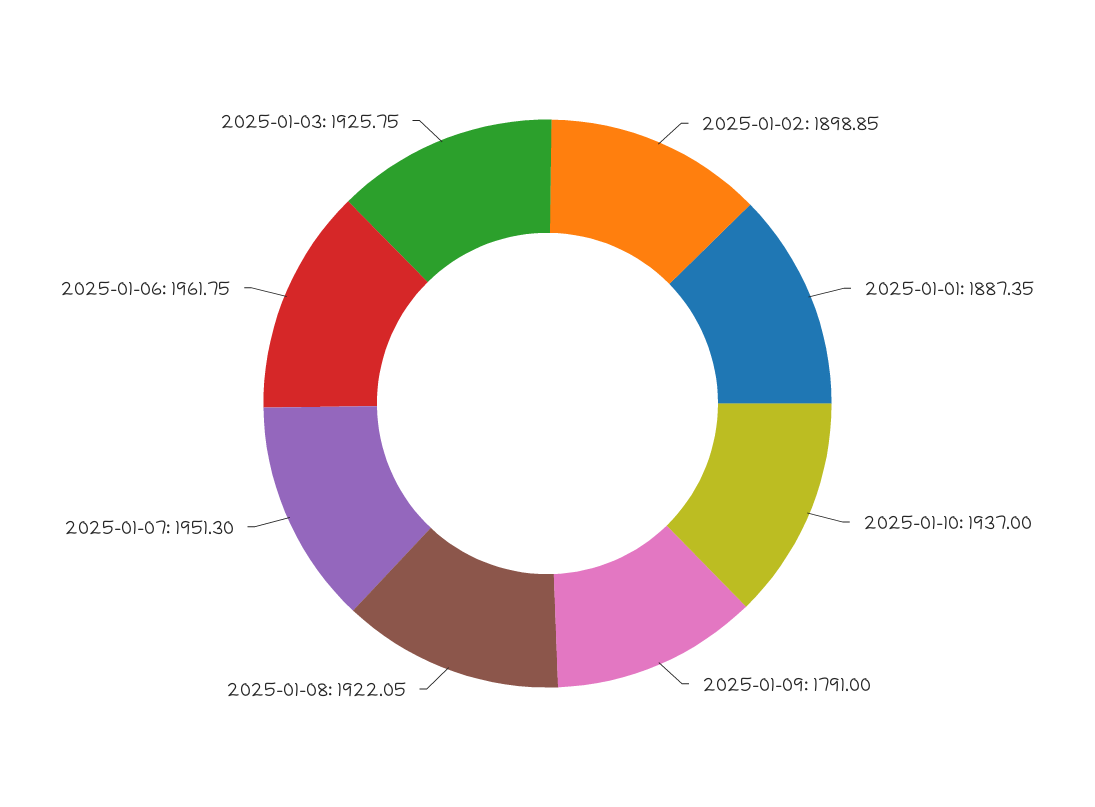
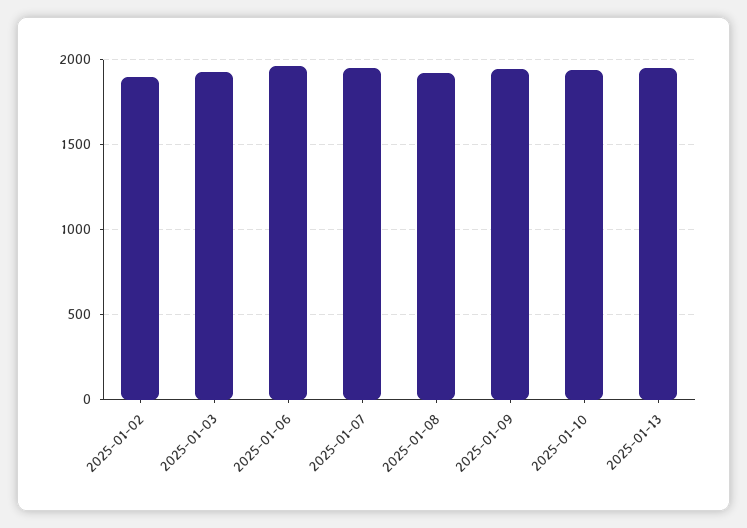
2025-01-01: 1887.35 -> none
2025-01-09: 1791 -> 1950
2025-01-13: none -> 1950

